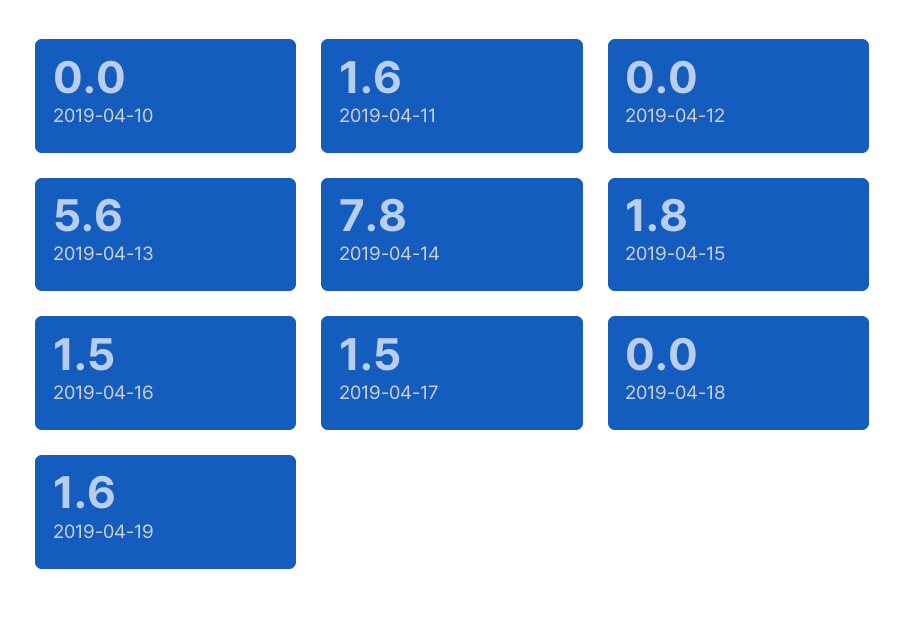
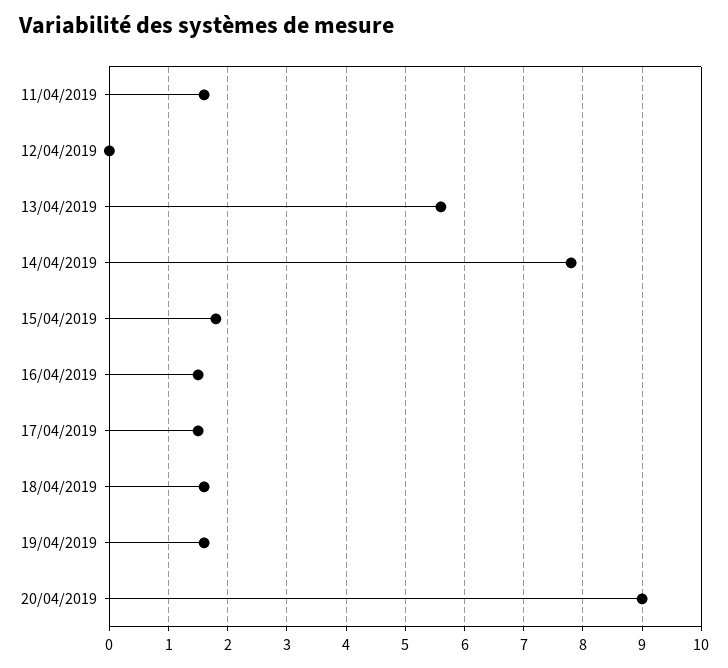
2019-04-10: 0 -> none
2019-04-18: 0 -> 1.5
20/04/2019: none -> 9

